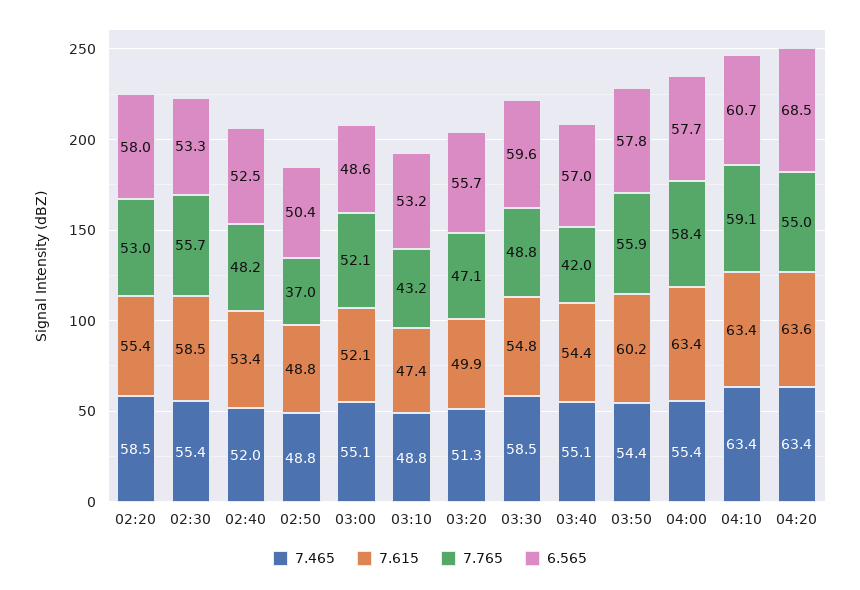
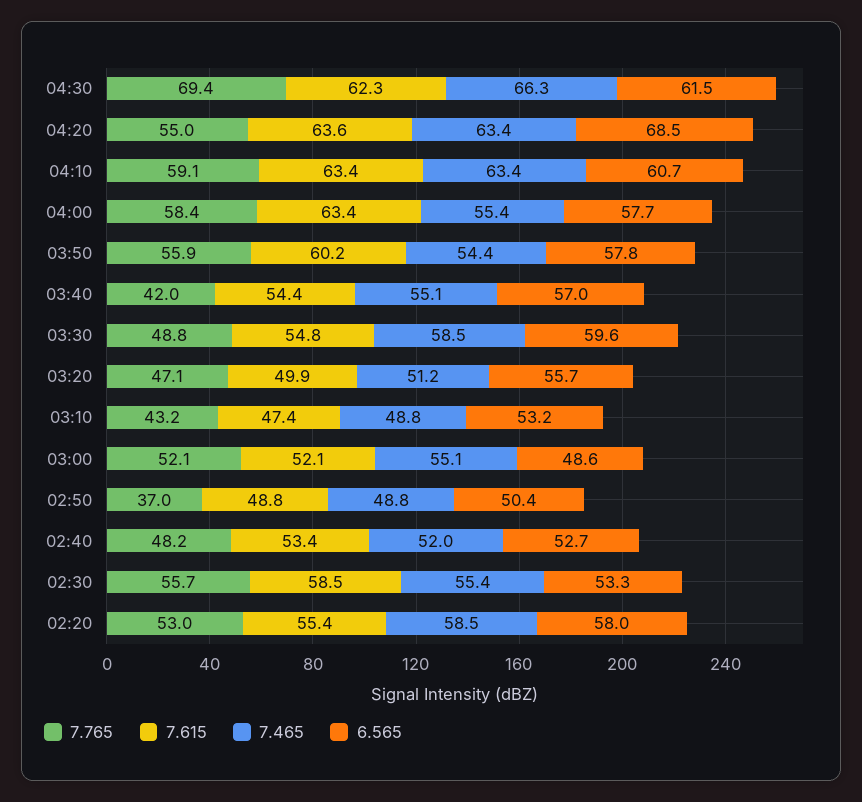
6.565, 02:40: 52.5 -> 52.7
7.465, 03:20: 51.3 -> 51.2
7.765, 04:30: none -> 69.4
7.615, 04:30: none -> 62.3
7.465, 04:30: none -> 66.3
6.565, 04:30: none -> 61.5

